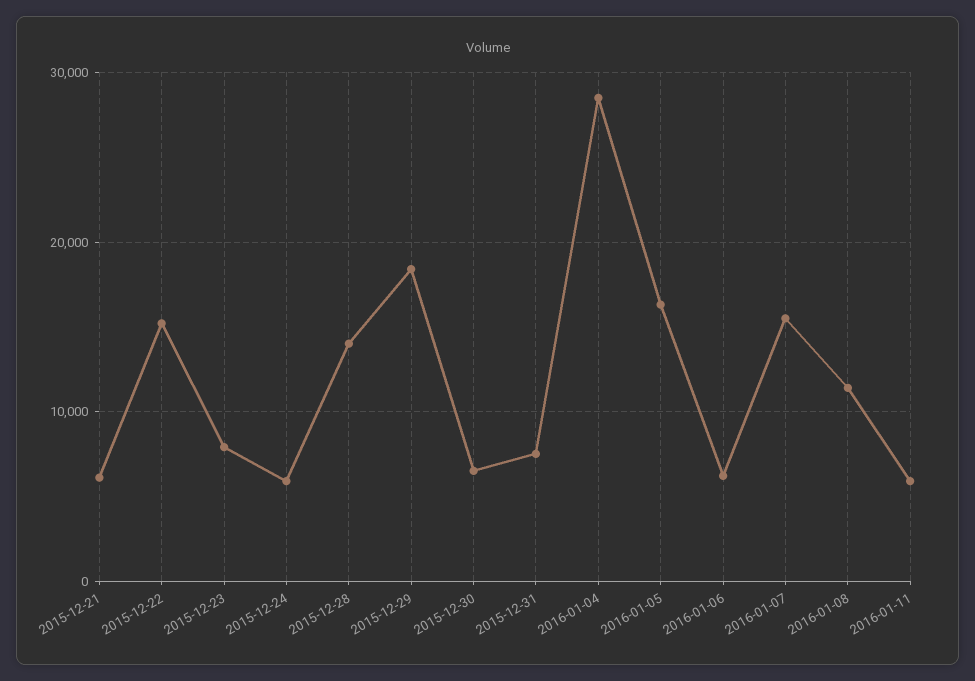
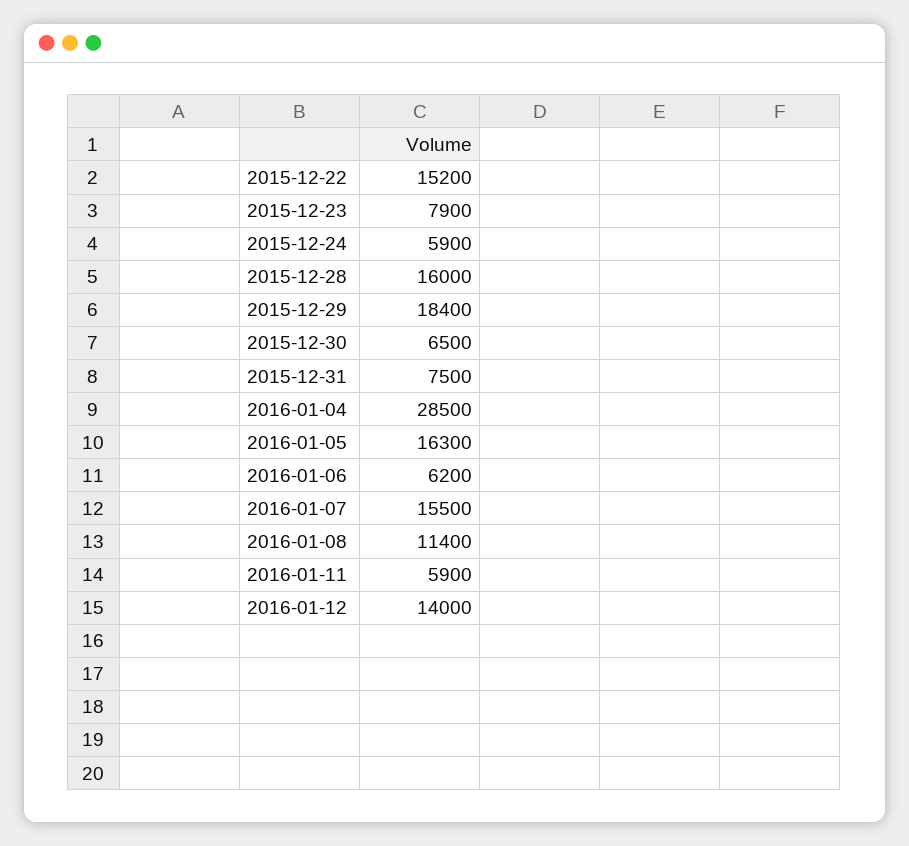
2015-12-21: 6000 -> none
2015-12-28: 14000 -> 16000
2016-01-12: none -> 14000

